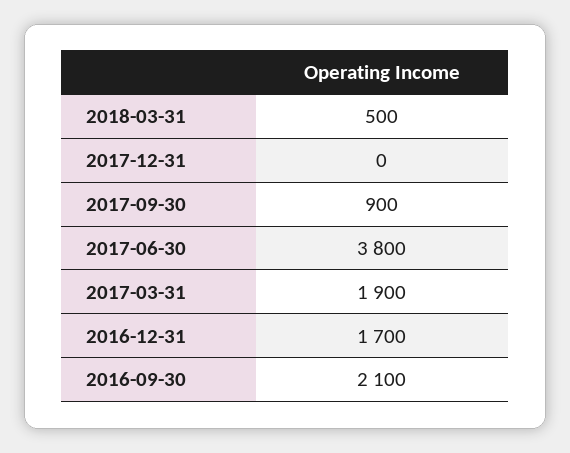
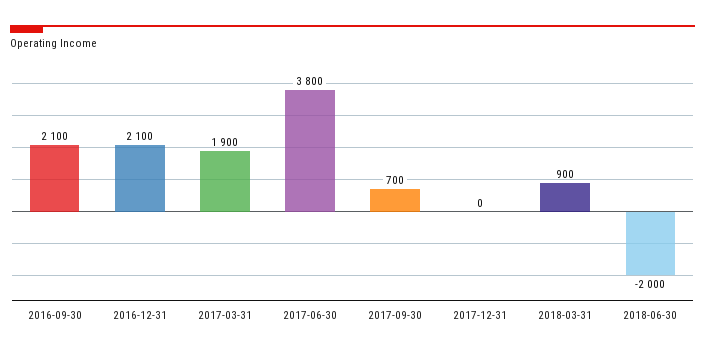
2018-03-31: 500 -> 900
2017-09-30: 900 -> 700
2016-12-31: 1700 -> 2100
2018-06-30: none -> -2000

